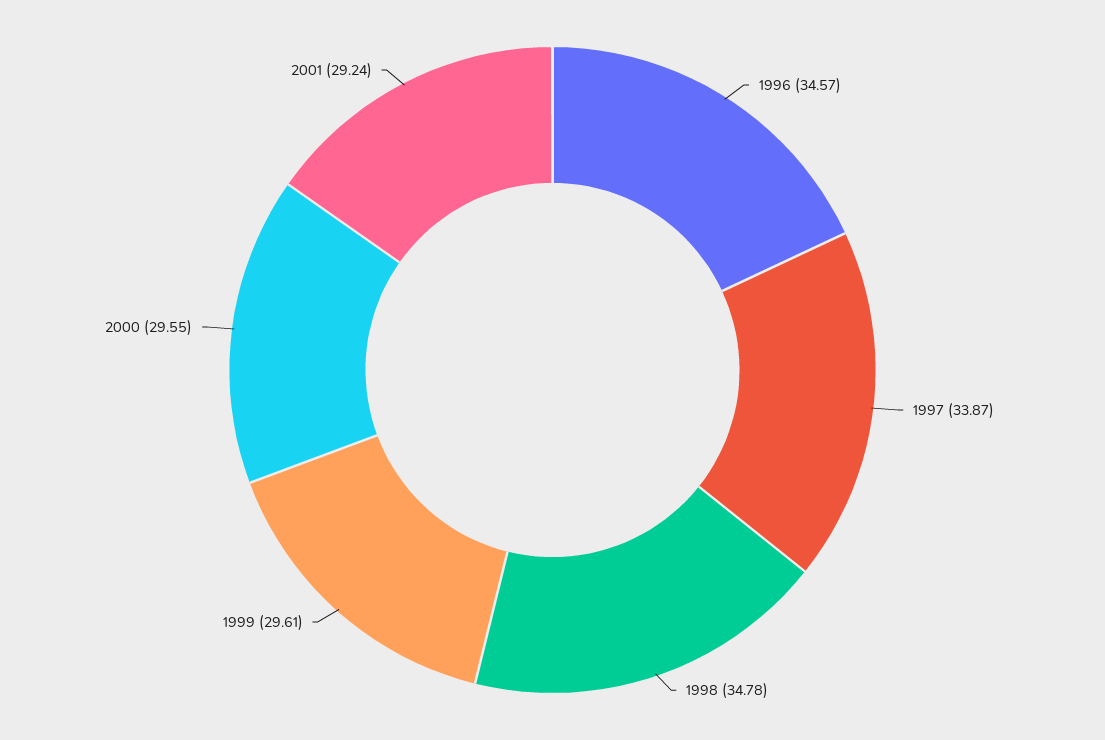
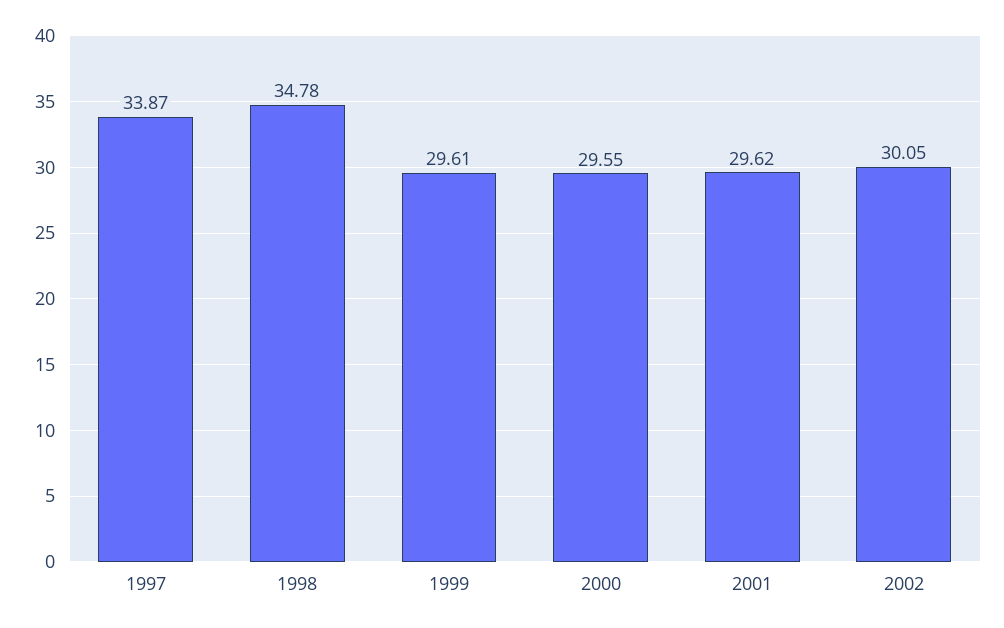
1996: 34.57 -> none
2001: 29.24 -> 29.62
2002: none -> 30.05

